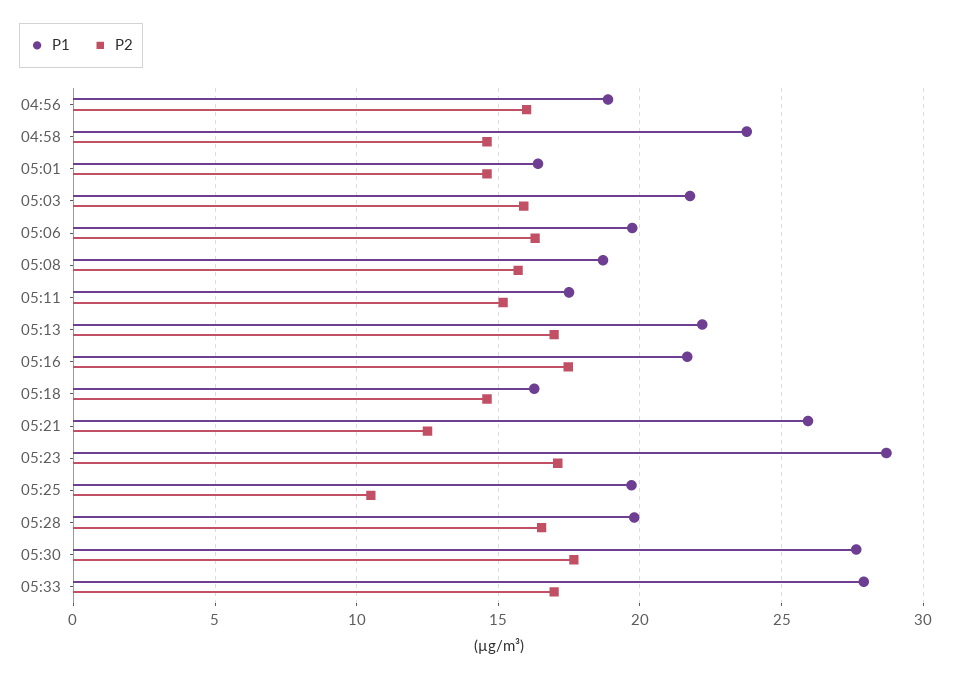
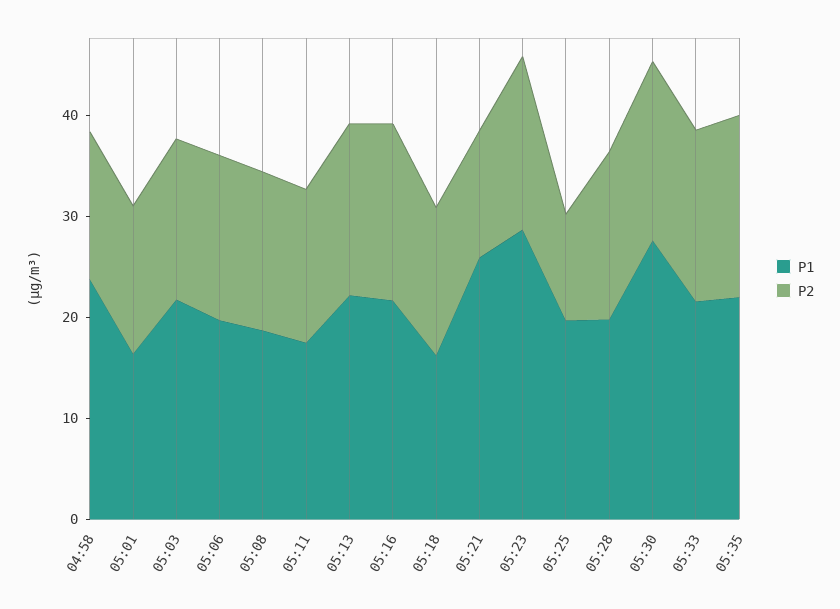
P1, 04:56: 19 -> none
P2, 04:56: 16 -> none
P1, 05:33: 28 -> 22
P1, 05:35: none -> 22
P2, 05:35: none -> 18

